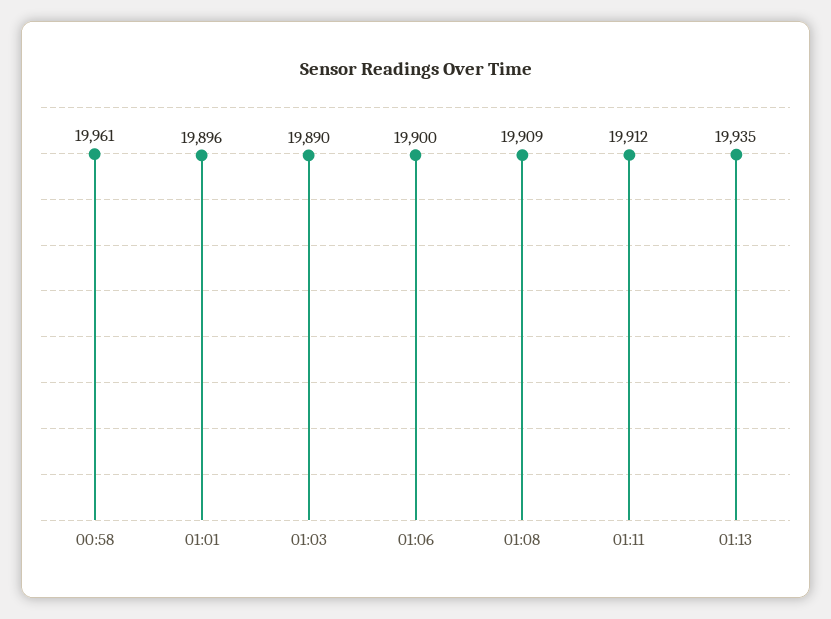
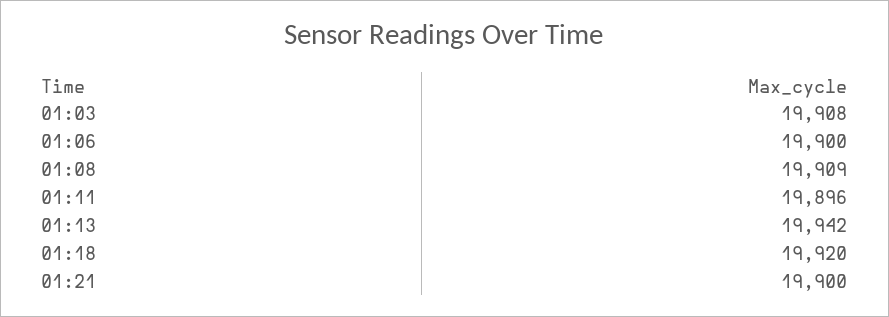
00:58: 19961 -> none
01:01: 19896 -> none
01:03: 19890 -> 19908
01:11: 19912 -> 19896
01:13: 19935 -> 19942
01:18: none -> 19920
01:21: none -> 19900

